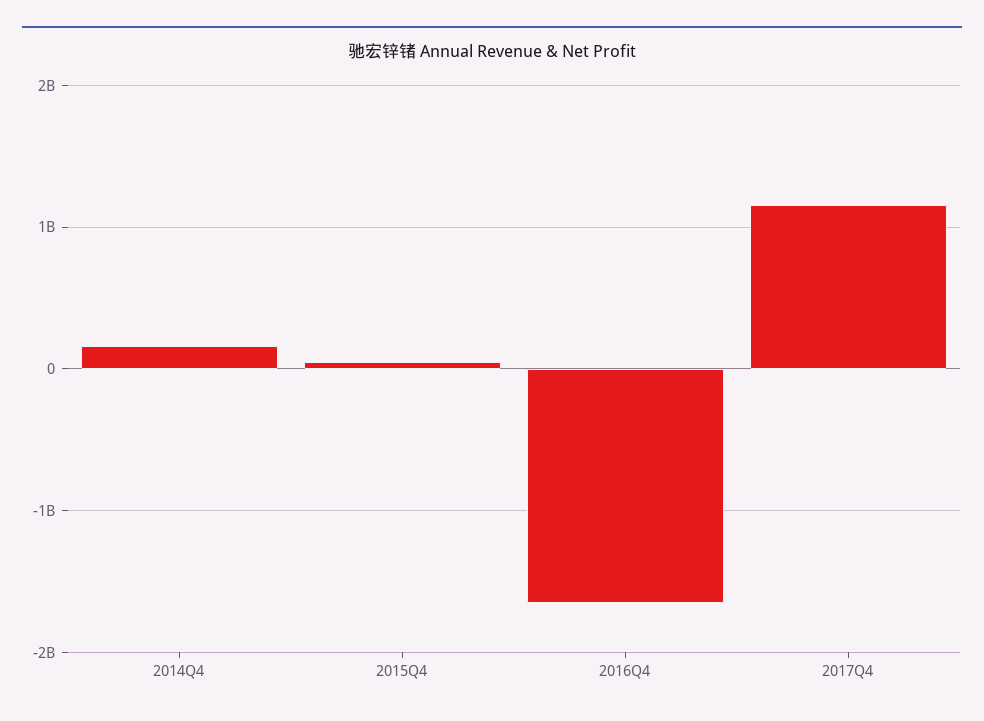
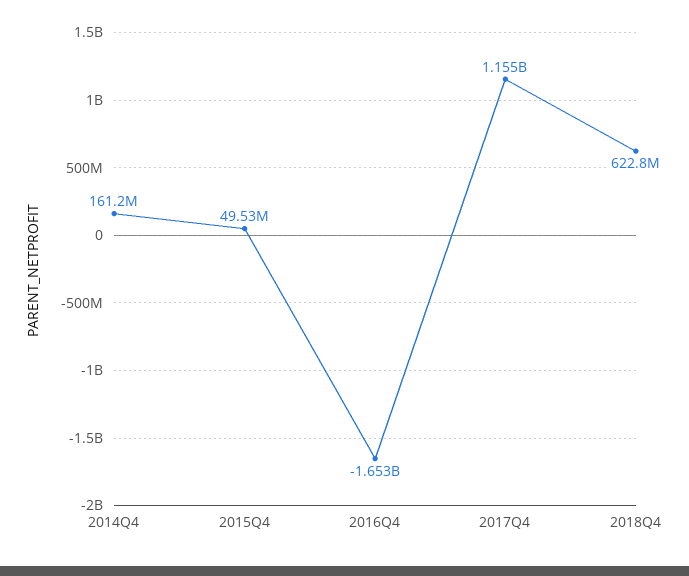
2018Q4: none -> 622800000

